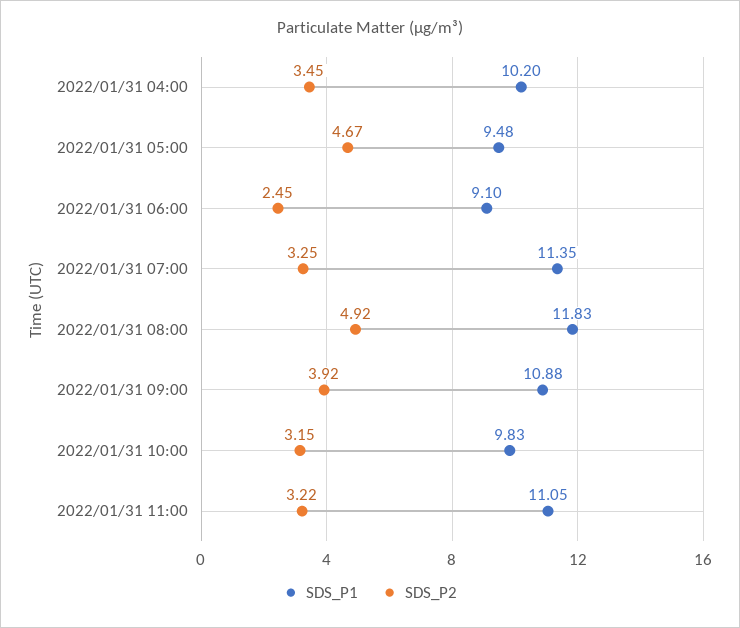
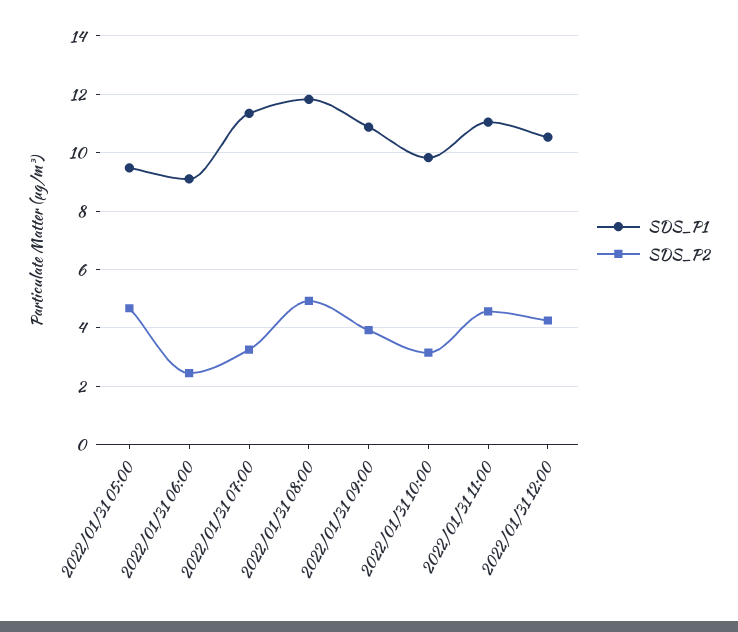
SDS_P1, 2022/01/31 04:00: 10.2 -> none
SDS_P2, 2022/01/31 04:00: 3.45 -> none
SDS_P2, 2022/01/31 11:00: 3.22 -> 4.5
SDS_P1, 2022/01/31 12:00: none -> 10.5
SDS_P2, 2022/01/31 12:00: none -> 4.25

